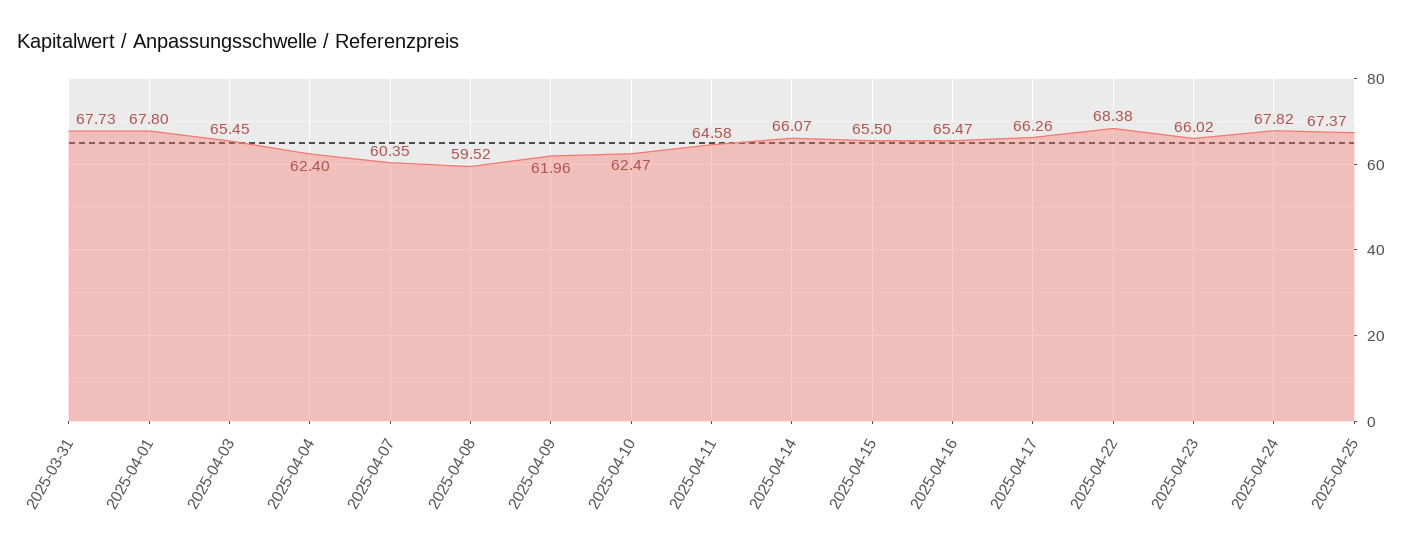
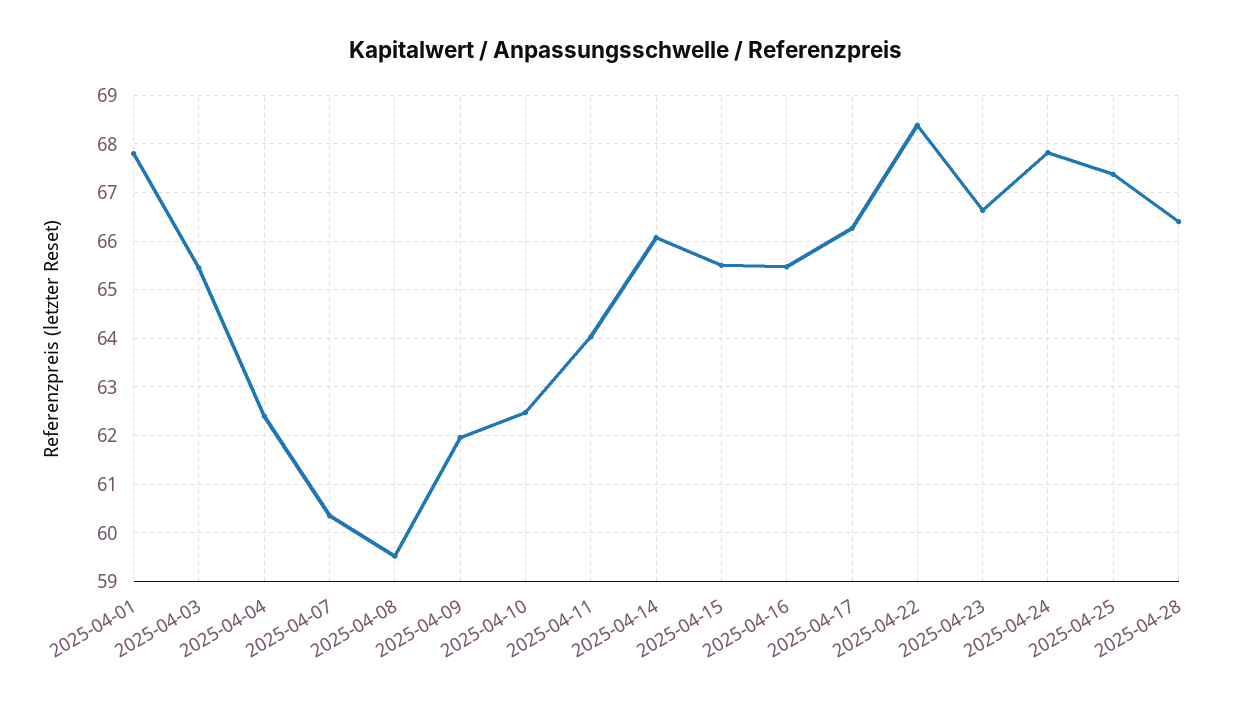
2025-03-31: 67.73 -> none
2025-04-11: 64.58 -> 64
2025-04-23: 66.02 -> 66.6
2025-04-28: none -> 66.4

